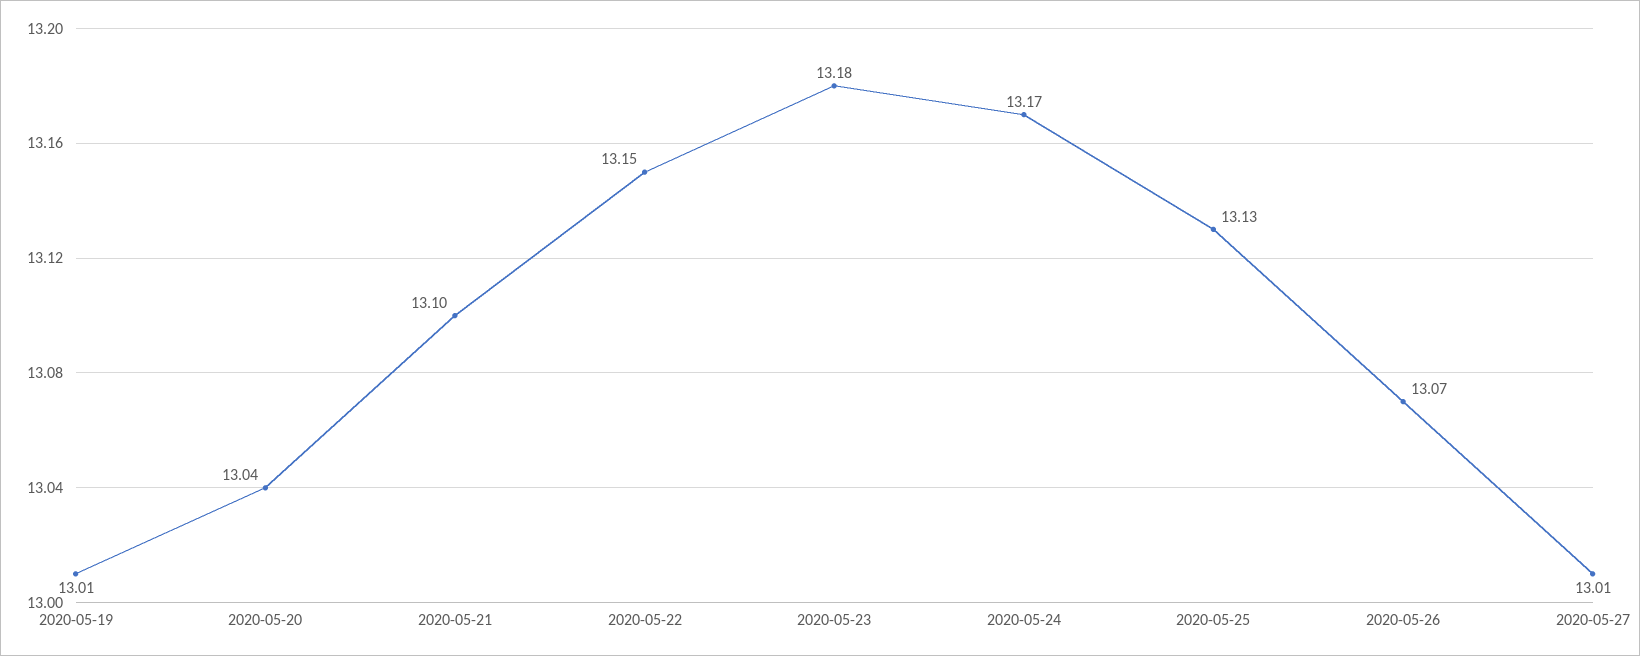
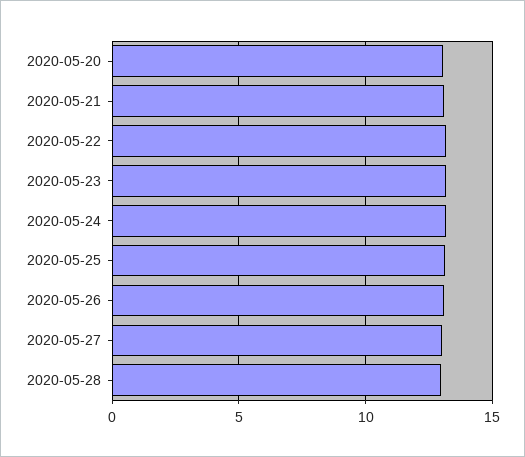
2020-05-19: 13.01 -> none
2020-05-28: none -> 13

